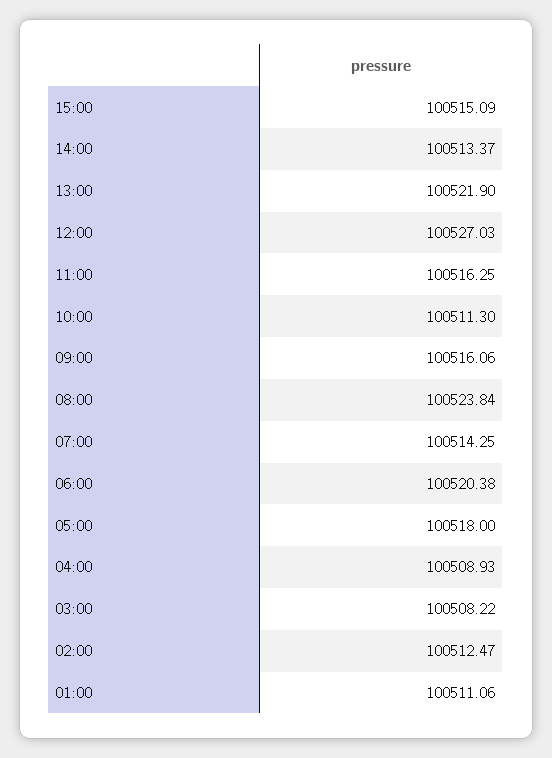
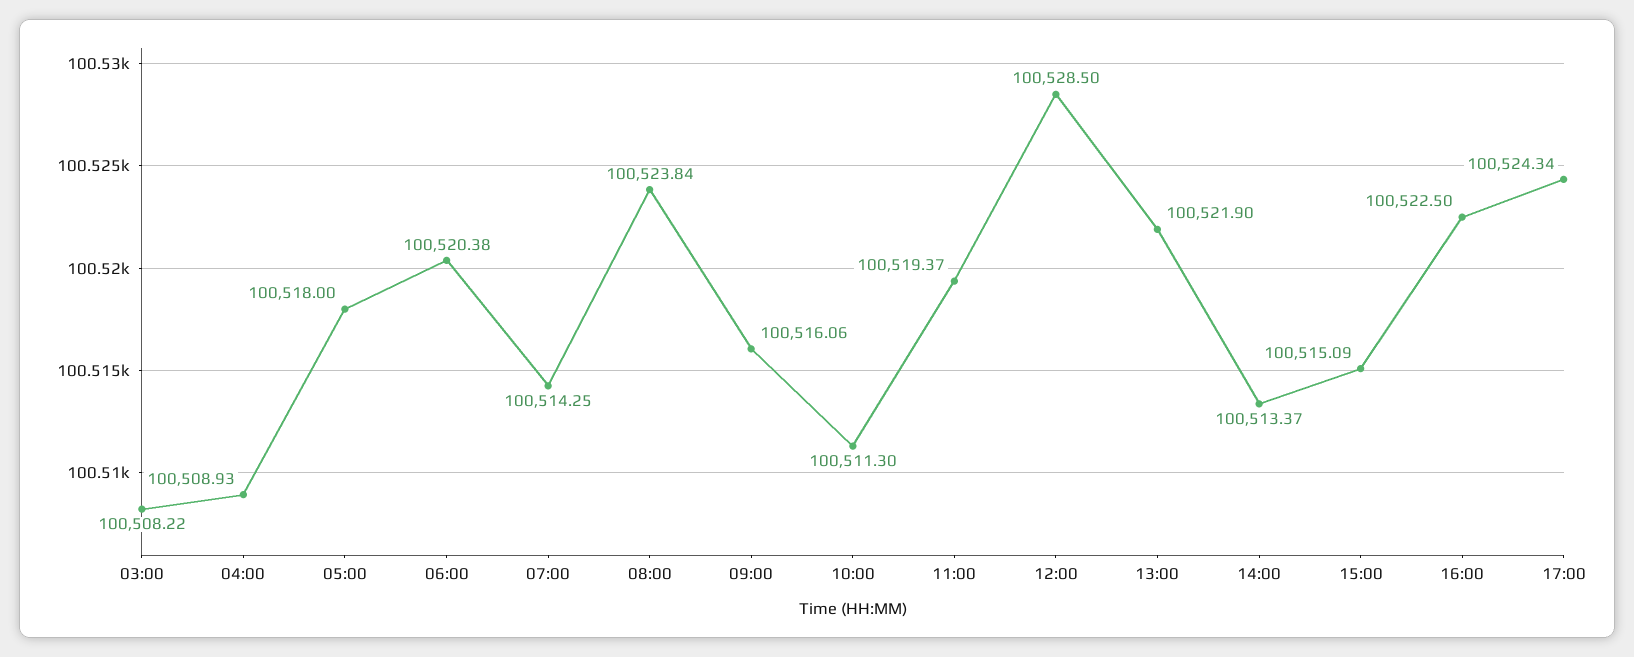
12:00: 100527.03 -> 100528.5
11:00: 100516.25 -> 100519.37
02:00: 100512.47 -> none
01:00: 100511.06 -> none
16:00: none -> 100522.5
17:00: none -> 100524.34

